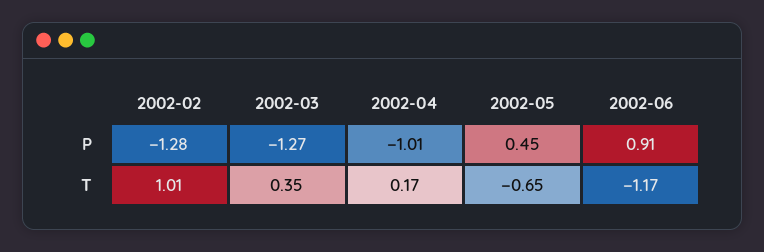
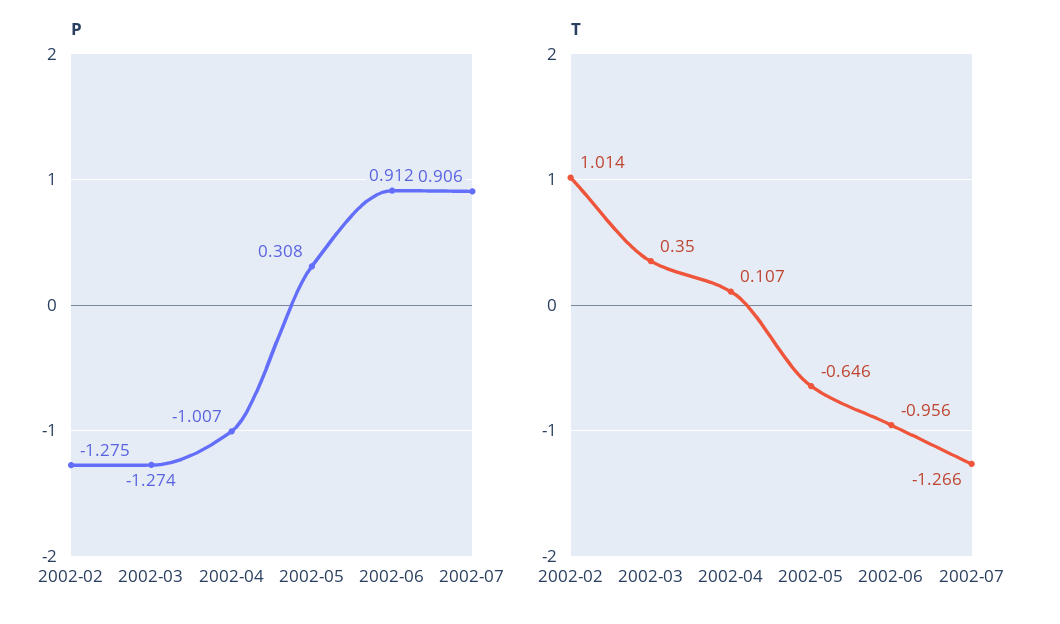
P, 2002-05: 0.45 -> 0.308
T, 2002-04: 0.17 -> 0.107
T, 2002-06: -1.17 -> -0.956
P, 2002-07: none -> 0.906
T, 2002-07: none -> -1.266

